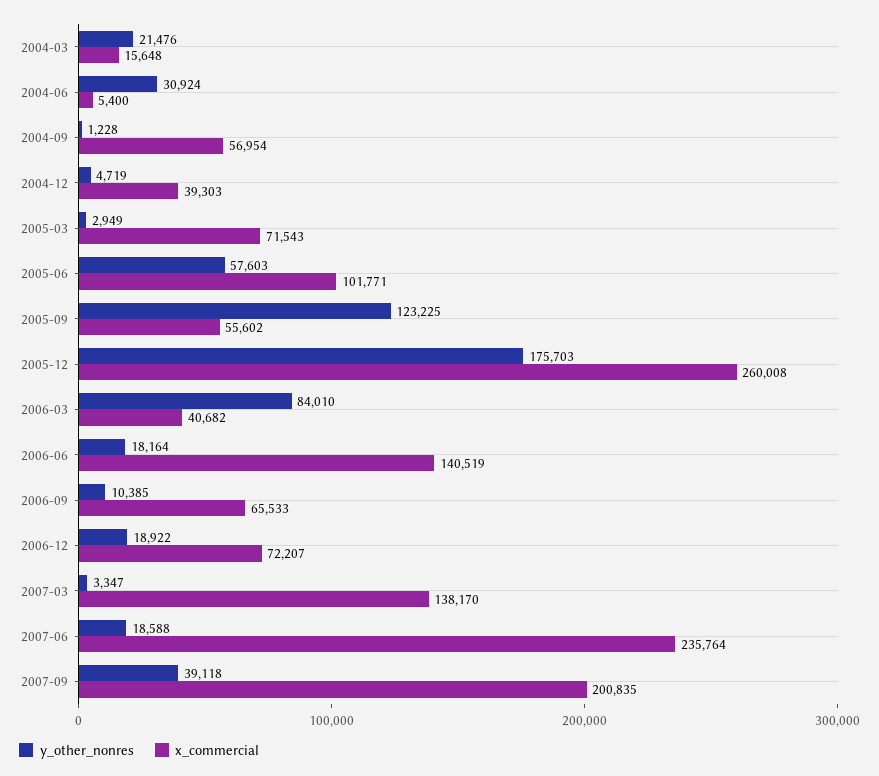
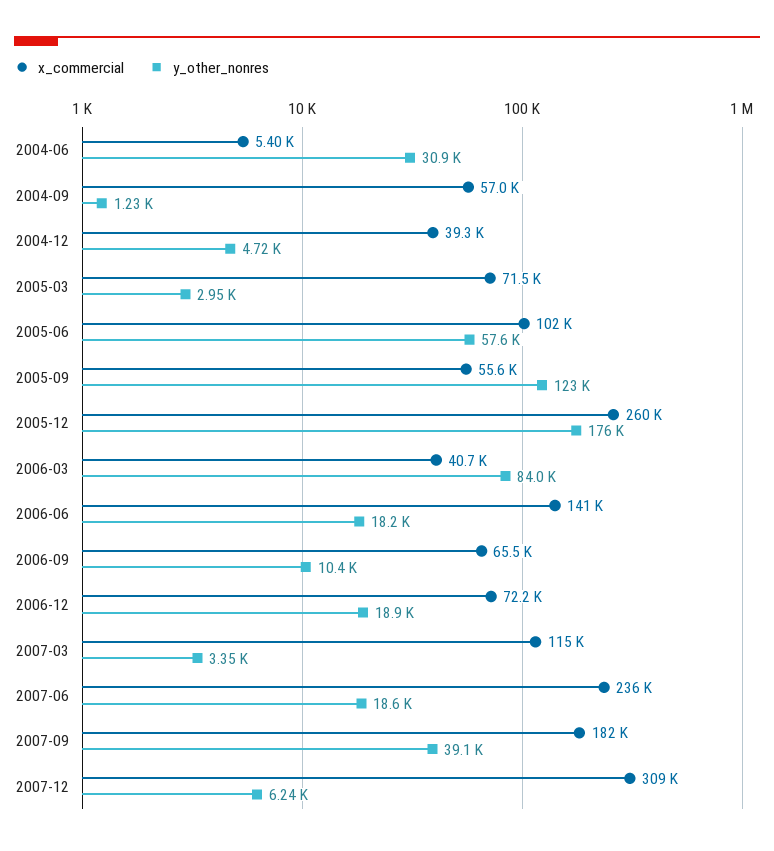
y_other_nonres, 2004-03: 21476 -> none
x_commercial, 2004-03: 15648 -> none
x_commercial, 2007-03: 138170 -> 115000
x_commercial, 2007-09: 200835 -> 182000
x_commercial, 2007-12: none -> 309000
y_other_nonres, 2007-12: none -> 6240

